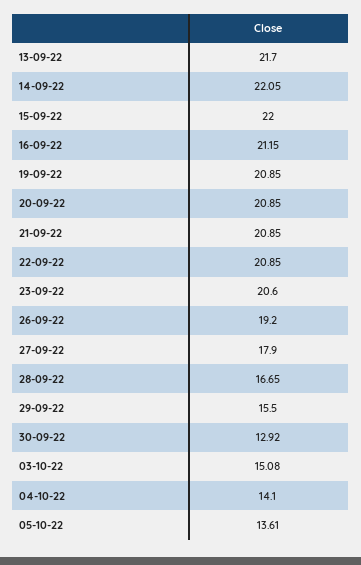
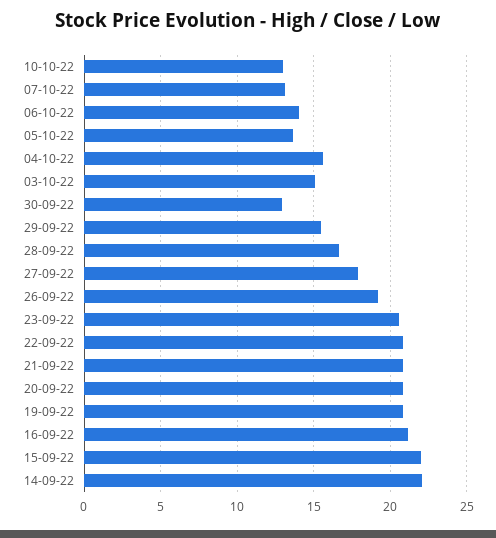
13-09-22: 21.7 -> none
04-10-22: 14.1 -> 15.5
10-10-22: none -> 13
07-10-22: none -> 13
06-10-22: none -> 14

